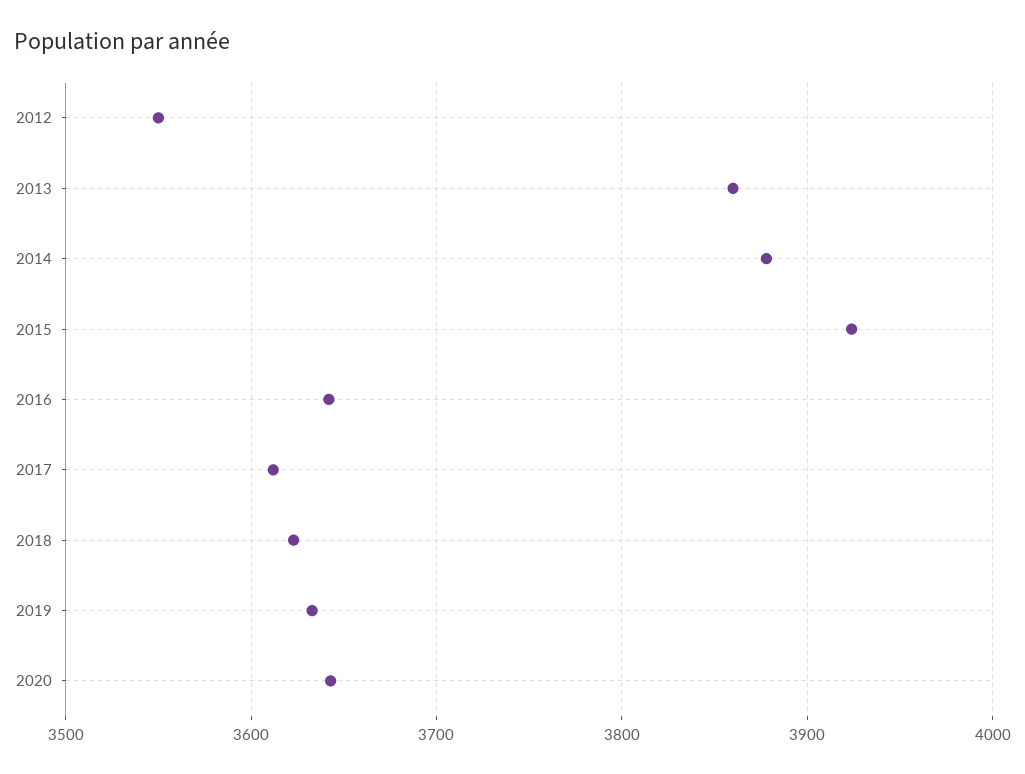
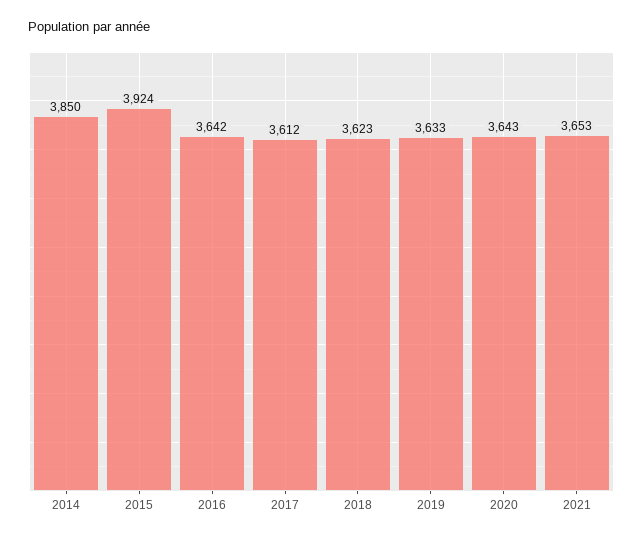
2012: 3550 -> none
2013: 3860 -> none
2014: 3880 -> 3850
2021: none -> 3653

